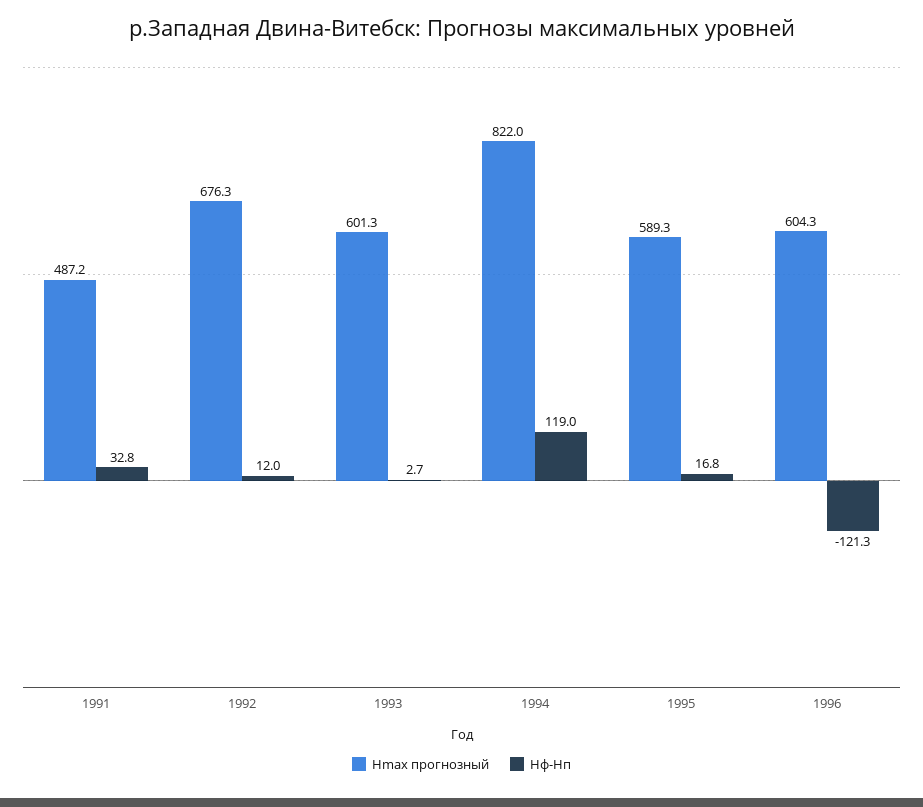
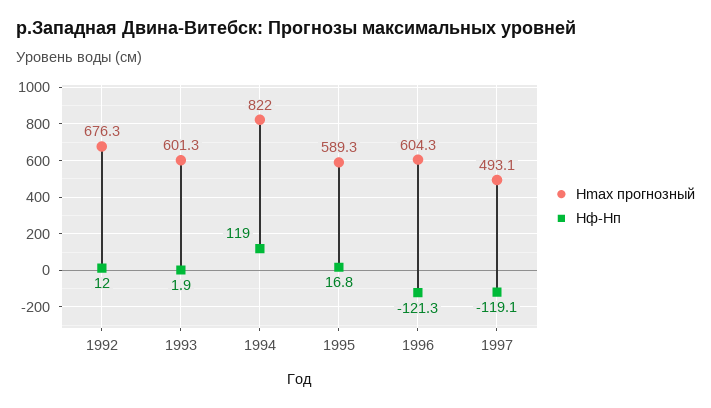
Hmax прогнозный, 1991: 487.2 -> none
Hф-Hп, 1991: 32.8 -> none
Hф-Hп, 1993: 2.7 -> 1.9
Hmax прогнозный, 1997: none -> 493.1
Hф-Hп, 1997: none -> -119.1

